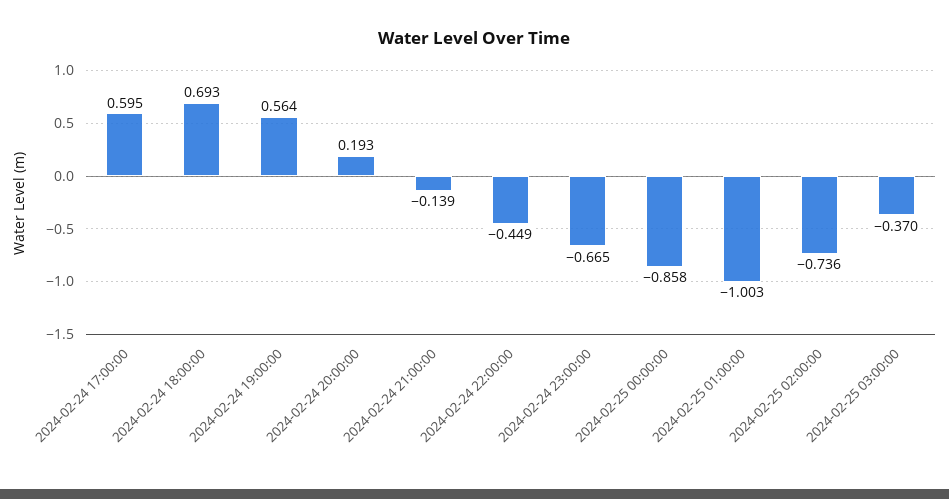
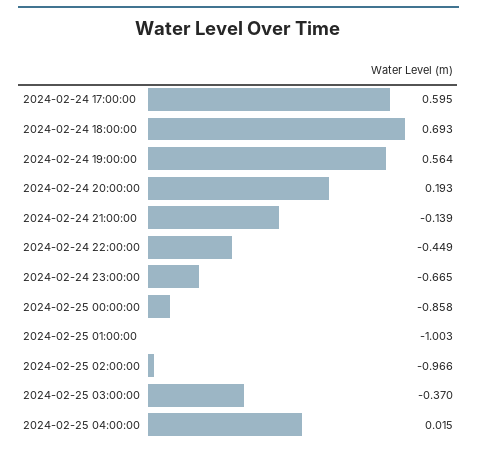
2024-02-25 02:00:00: -0.736 -> -0.966
2024-02-25 04:00:00: none -> 0.015

